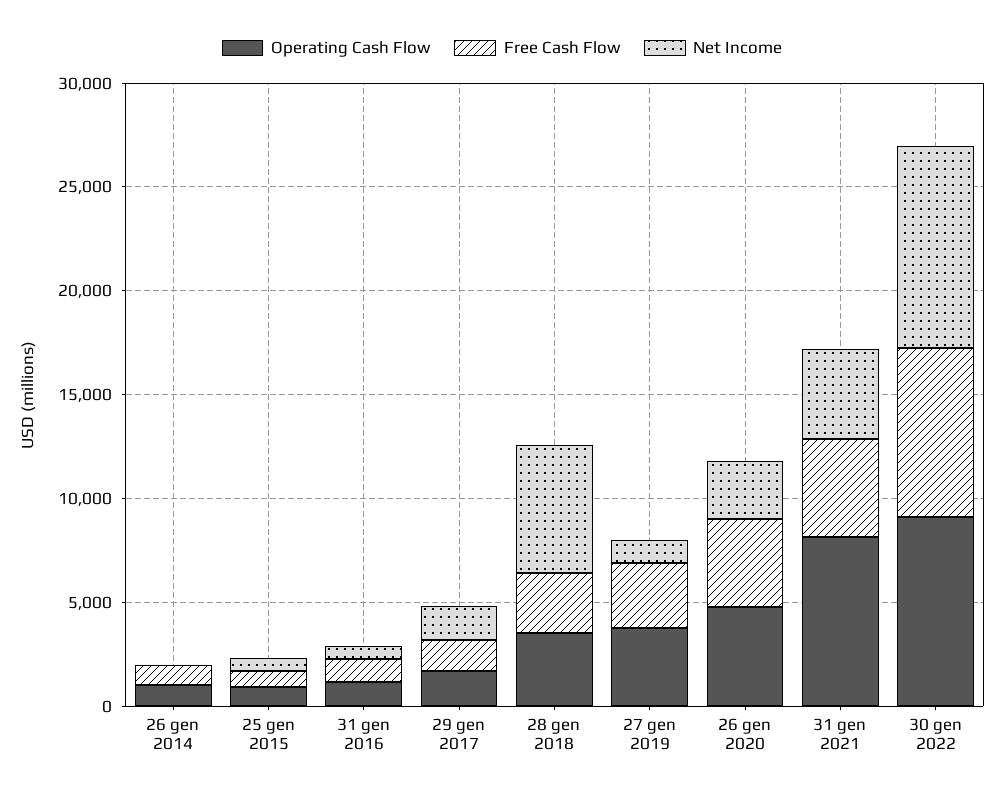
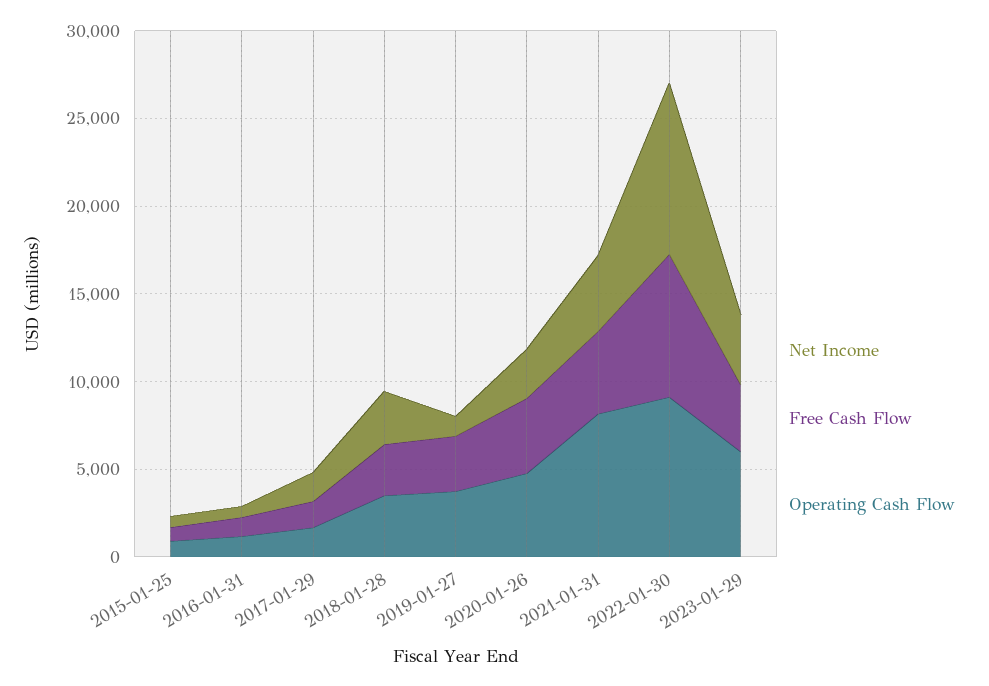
Operating Cash Flow, 26 gen 2014: 1000 -> none
Free Cash Flow, 26 gen 2014: 1000 -> none
Net Income, 26 gen 2014: 0 -> none
Net Income, 28 gen 2018: 6000 -> 3000
Net Income, 2023-01-29: none -> 4000
Free Cash Flow, 2023-01-29: none -> 4000
Operating Cash Flow, 2023-01-29: none -> 6000

